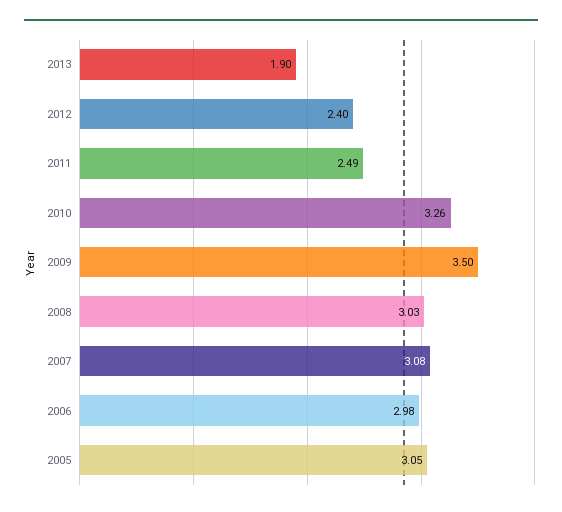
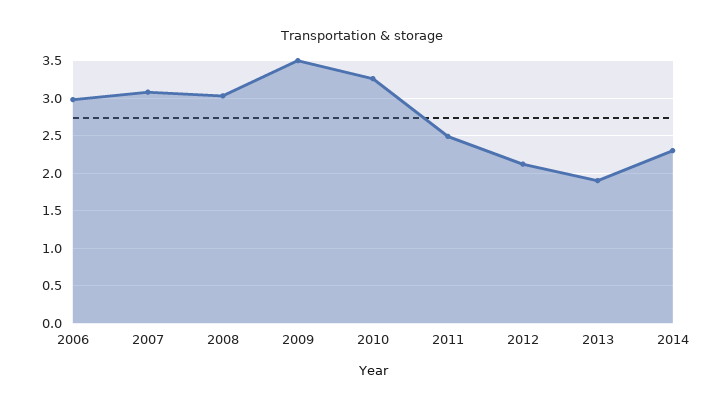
2012: 2.4 -> 2.1
2005: 3.05 -> none
2014: none -> 2.3

